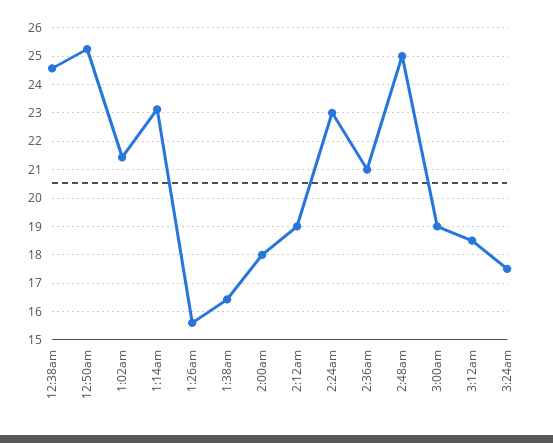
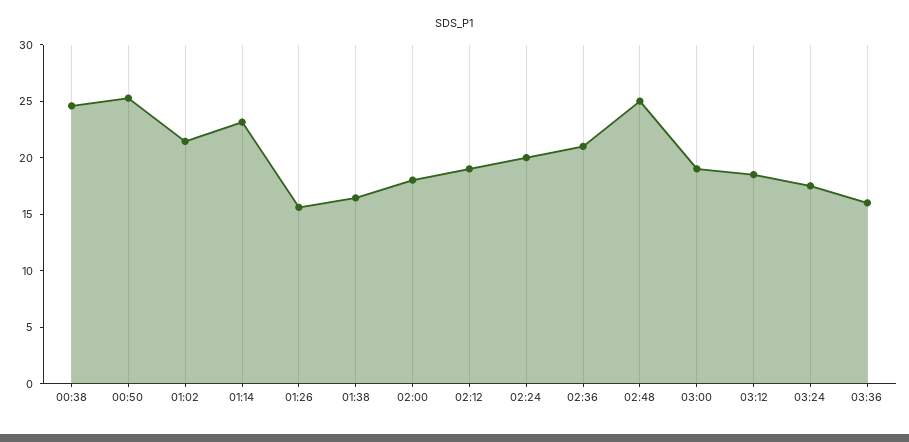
2:24am: 23 -> 20
03:36: none -> 16

